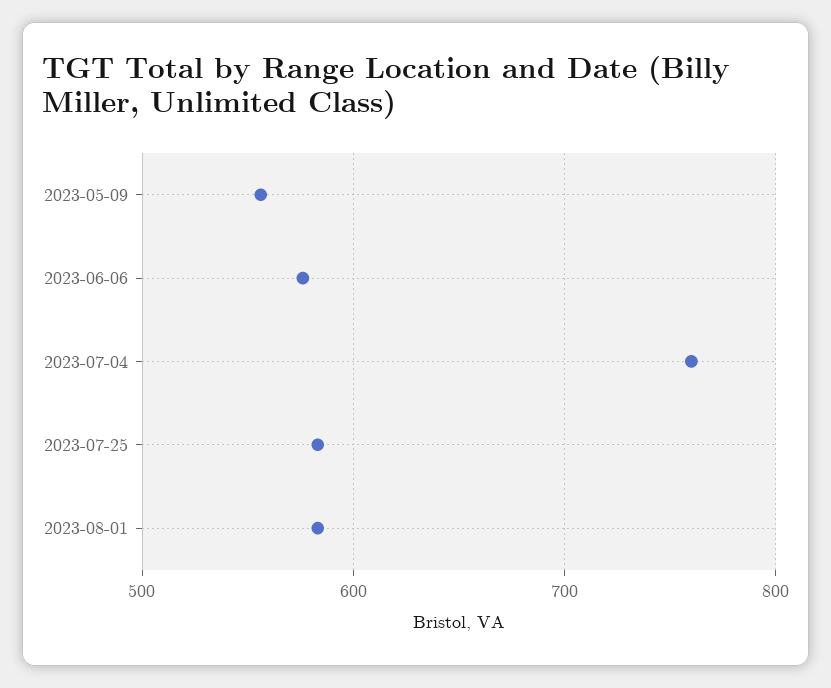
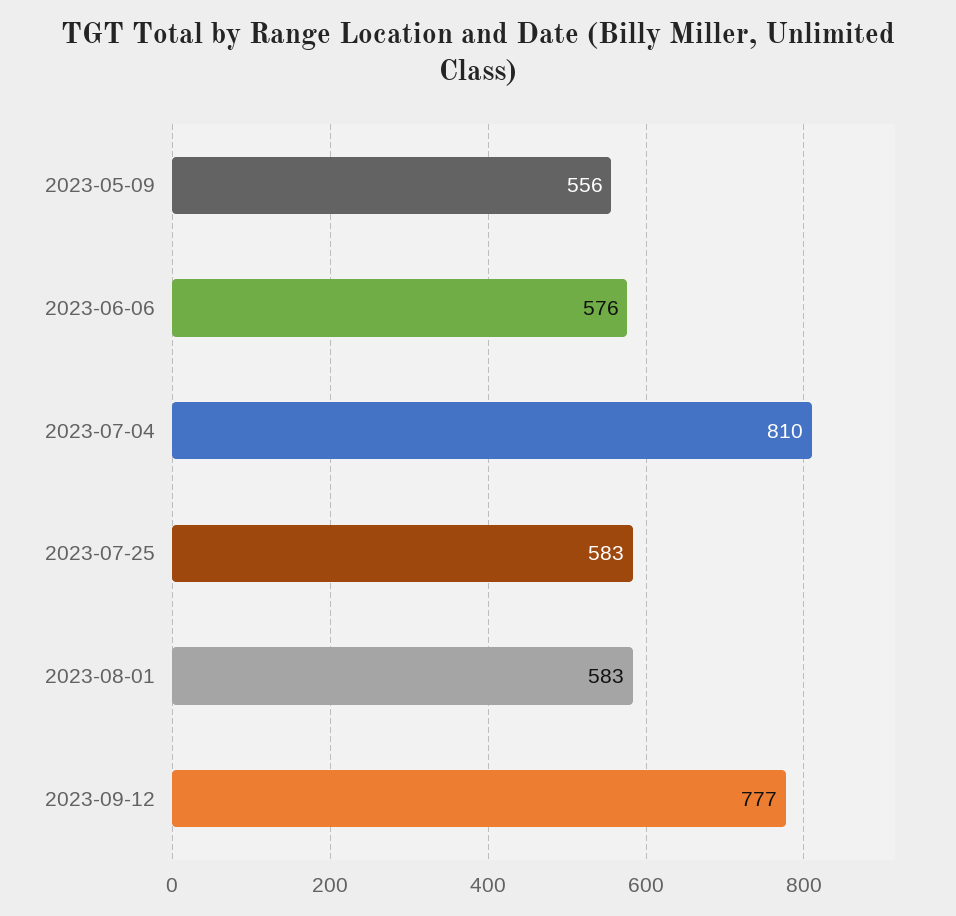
2023-07-04: 760 -> 810
2023-09-12: none -> 777

